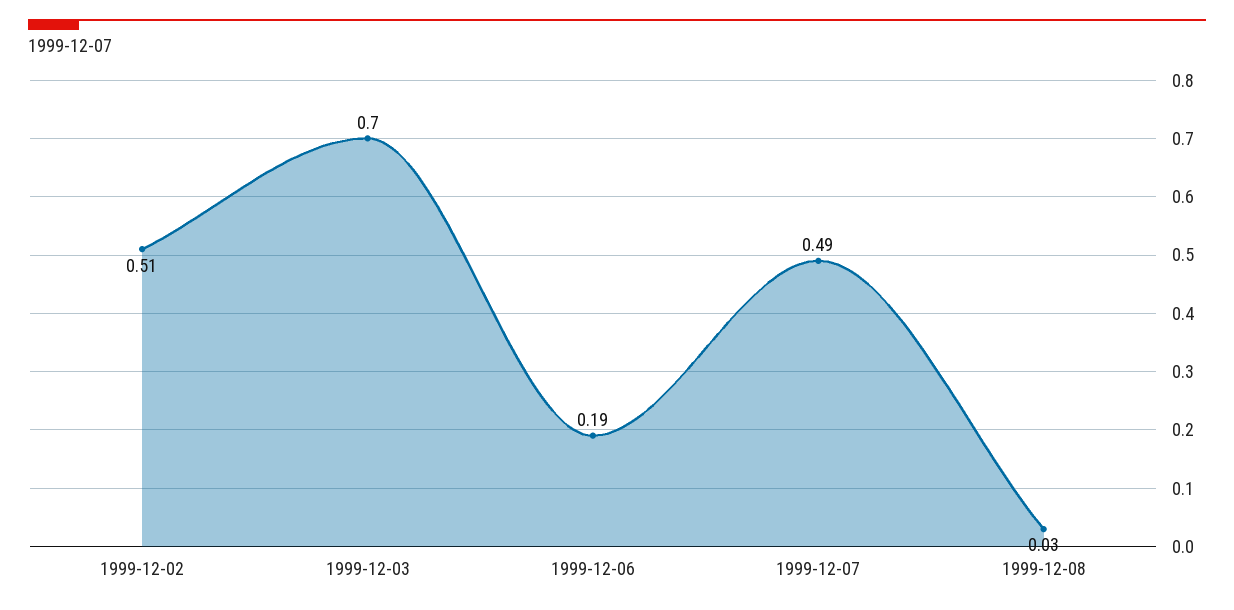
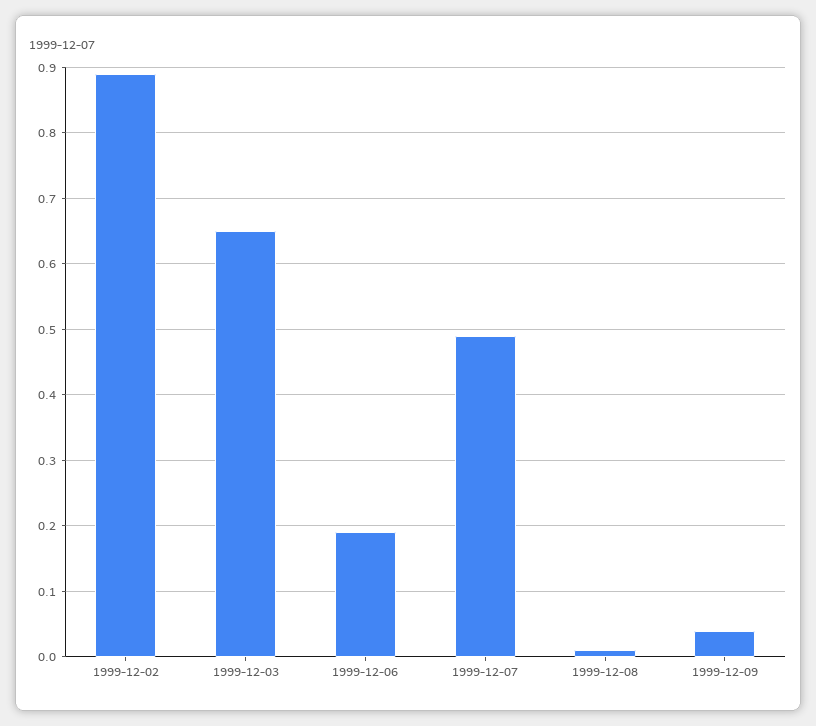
1999-12-02: 0.51 -> 0.89
1999-12-03: 0.7 -> 0.65
1999-12-08: 0.03 -> 0.01
1999-12-09: none -> 0.04

